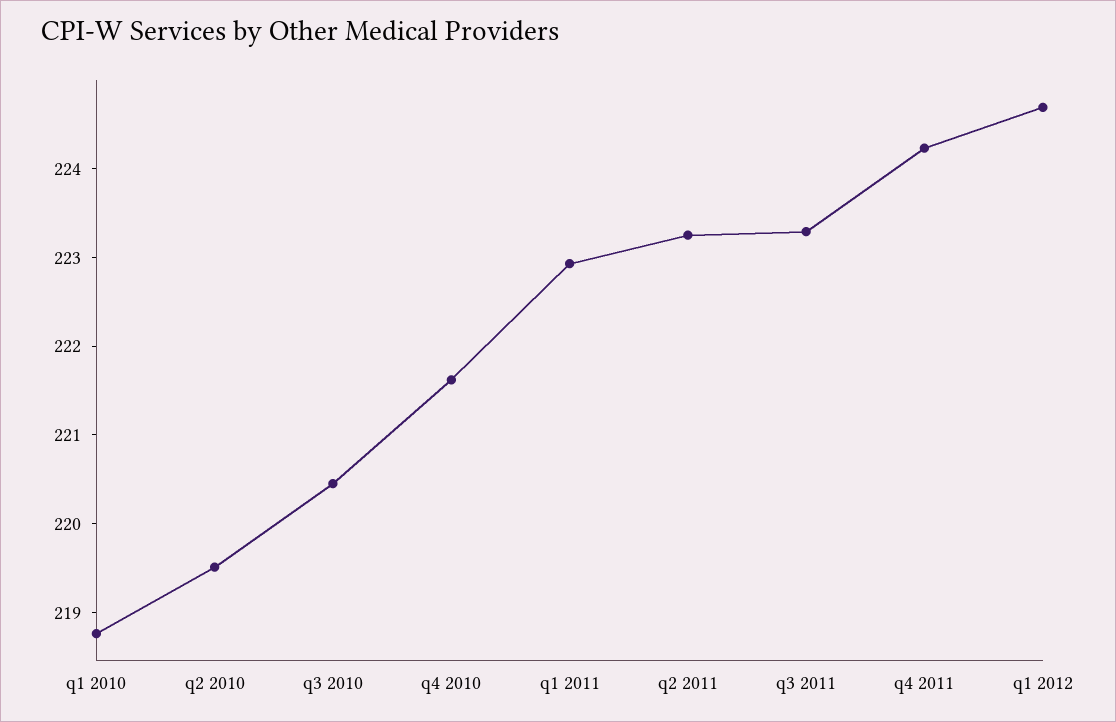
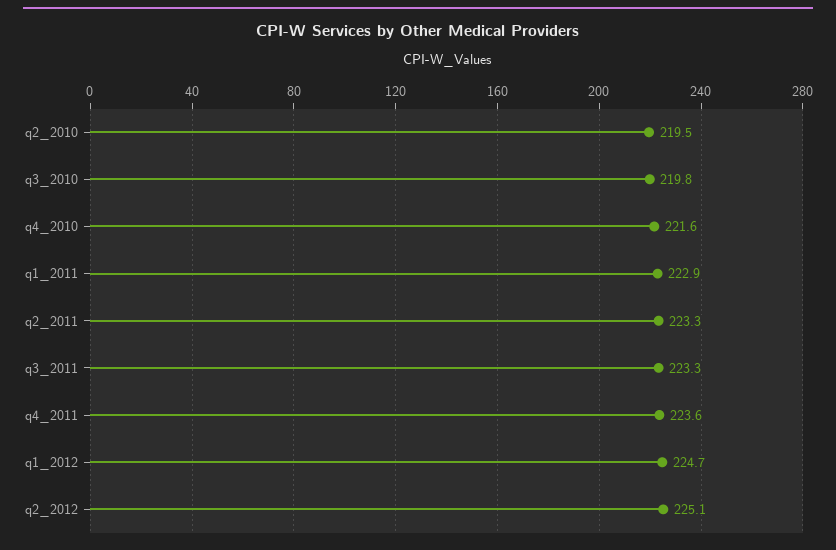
q1 2010: 218.8 -> none
q3 2010: 220.4 -> 219.8
q4 2011: 224.2 -> 223.6
q2_2012: none -> 225.1

